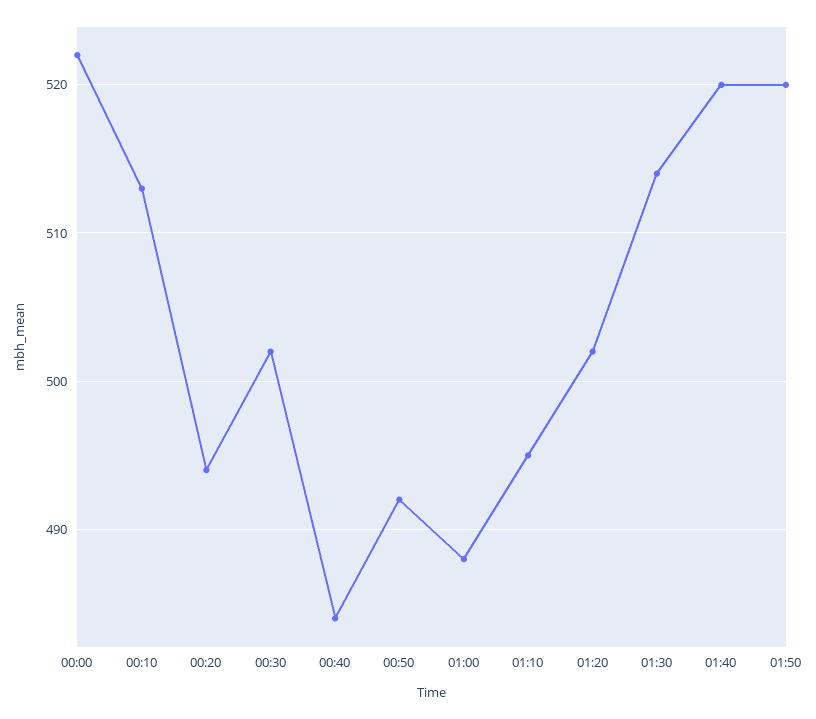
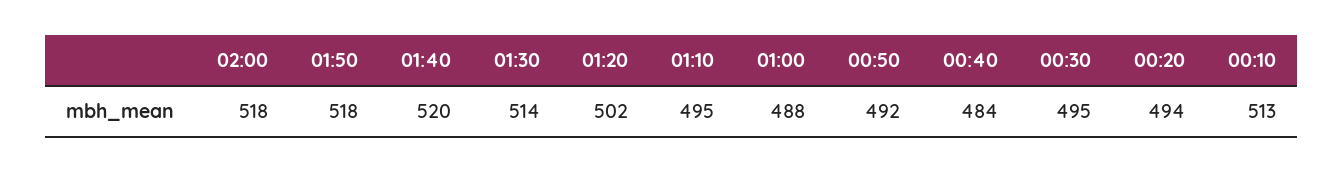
00:00: 522 -> none
00:30: 502 -> 495
01:50: 520 -> 518
02:00: none -> 518

